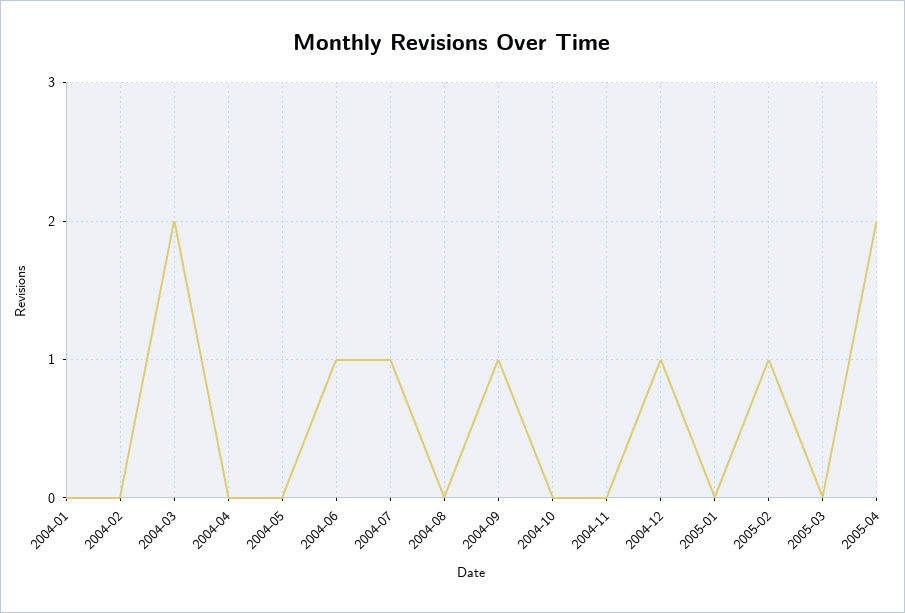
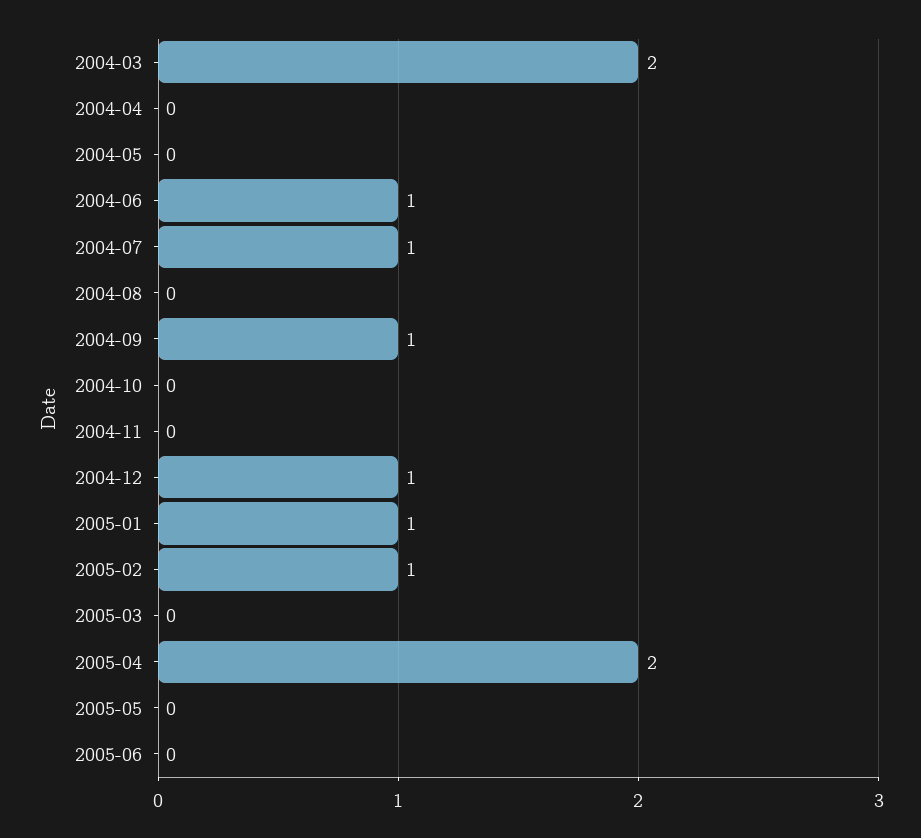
2004-01: 0 -> none
2004-02: 0 -> none
2005-01: 0 -> 1
2005-05: none -> 0
2005-06: none -> 0

